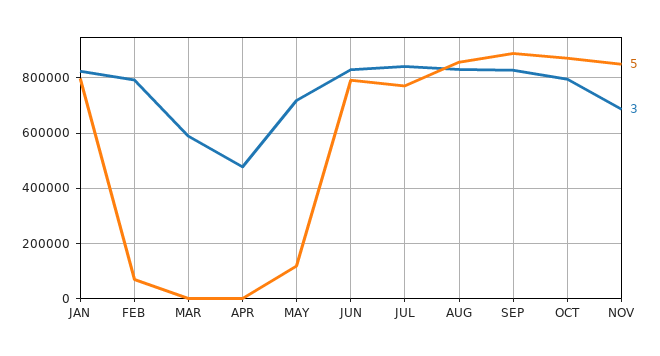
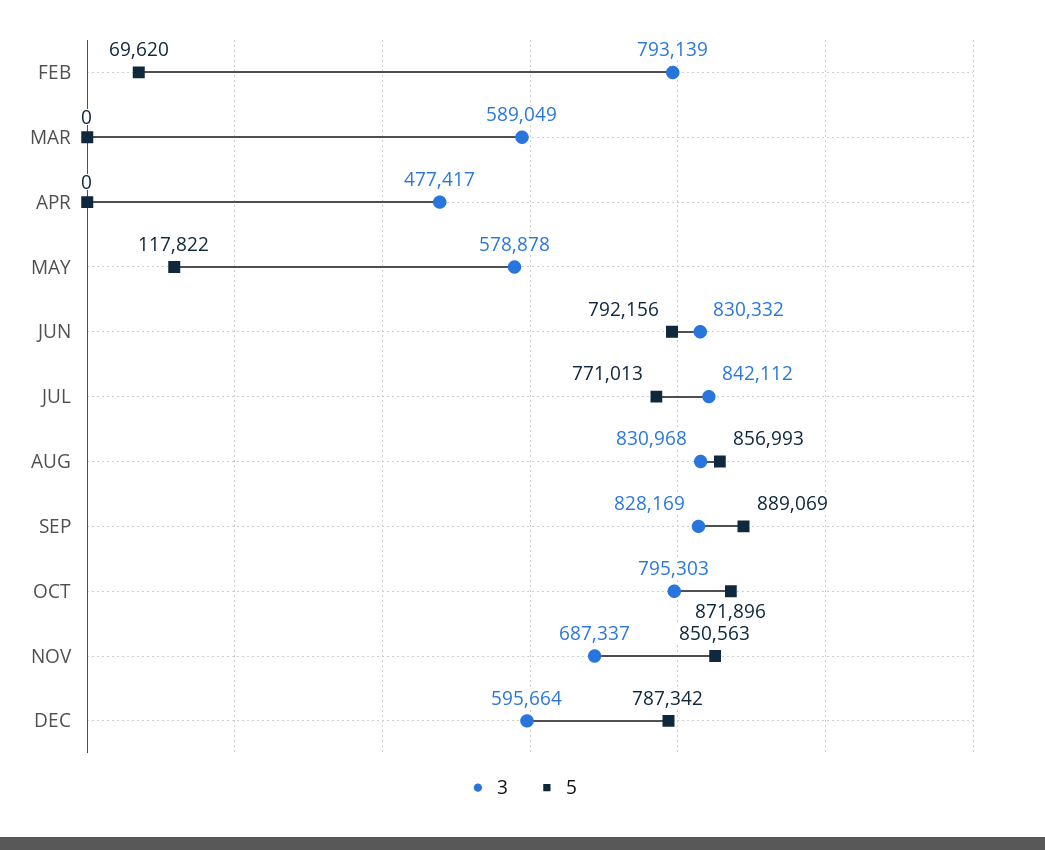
5, JAN: 800000 -> none
3, JAN: 825000 -> none
3, MAY: 725000 -> 578878
3, DEC: none -> 595664
5, DEC: none -> 787342

